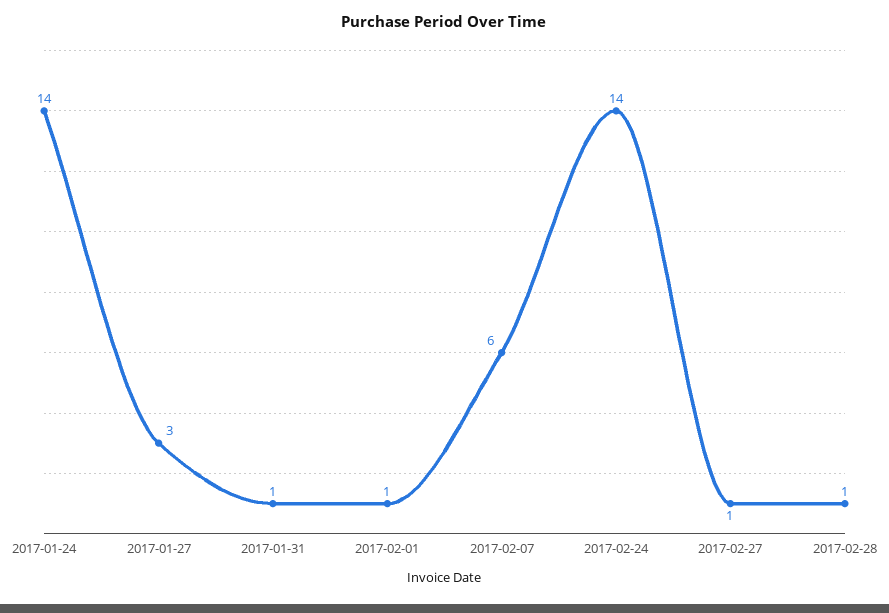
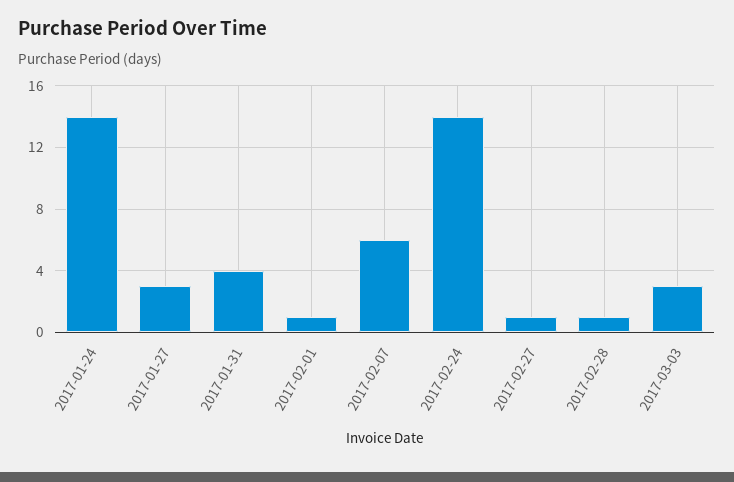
2017-01-31: 1 -> 4
2017-03-03: none -> 3

